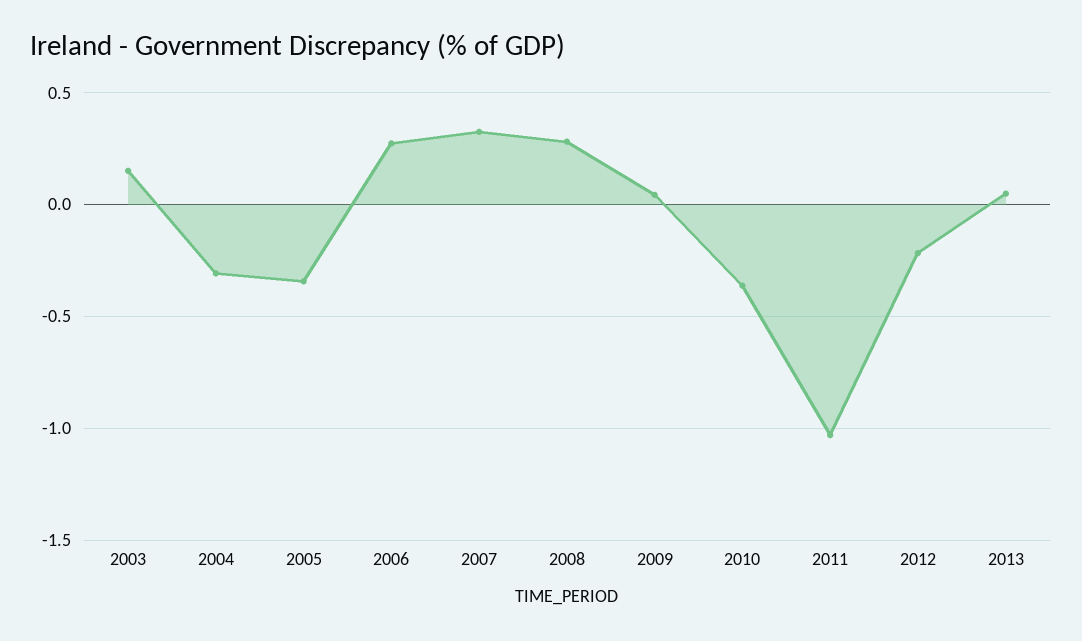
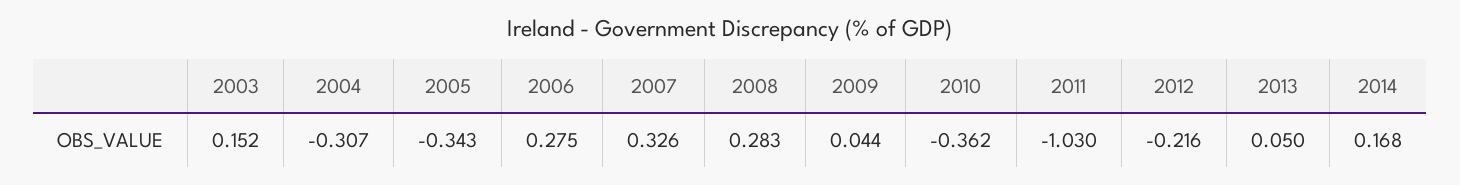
2014: none -> 0.168

